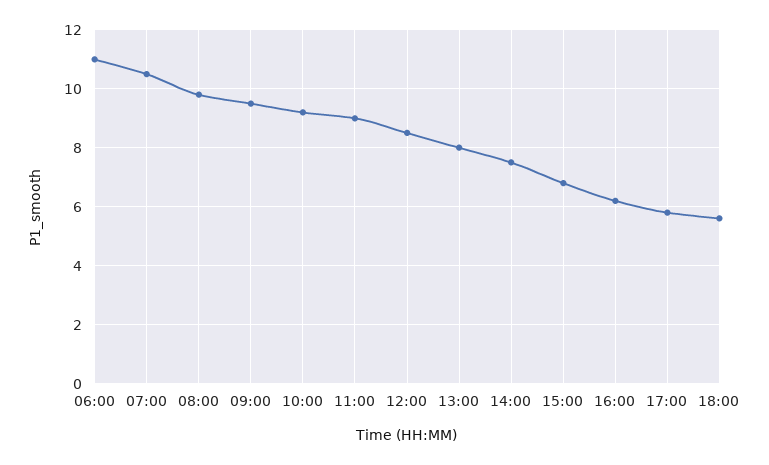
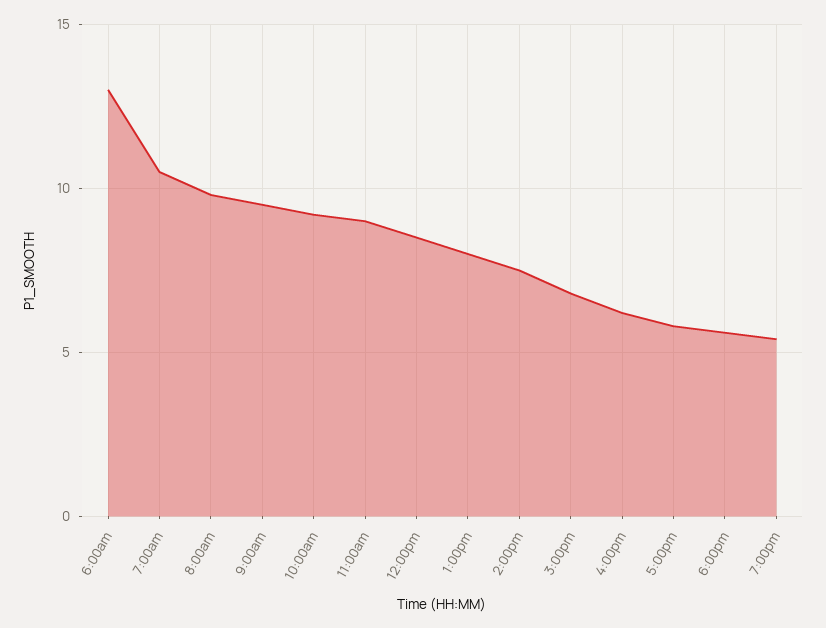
06:00: 11 -> 13
7:00pm: none -> 5.5

